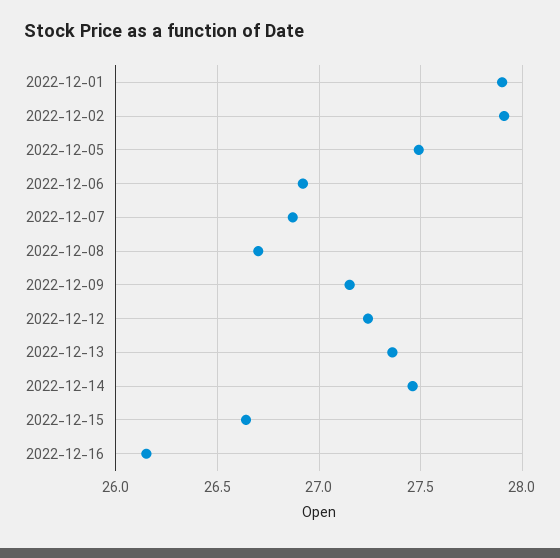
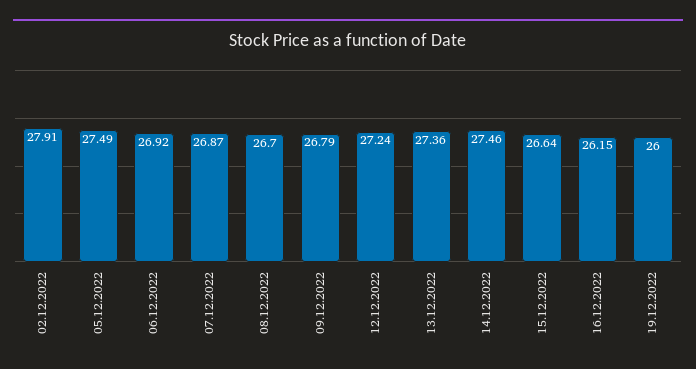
2022-12-01: 27.9 -> none
2022-12-09: 27.15 -> 26.79
19.12.2022: none -> 26

